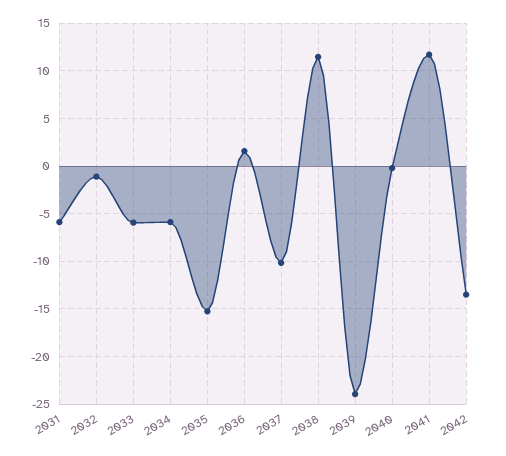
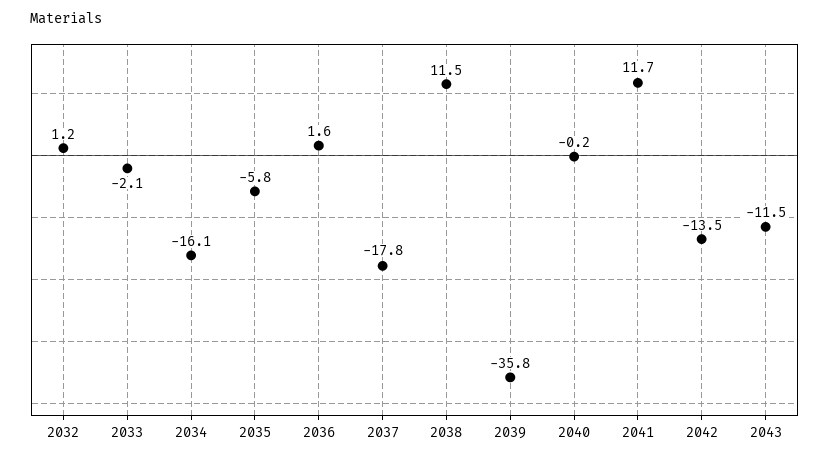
2031: -6 -> none
2032: -1 -> 1.2
2033: -6 -> -2.1
2034: -6 -> -16.1
2035: -15 -> -5.8
2037: -10 -> -17.8
2039: -24 -> -35.8
2043: none -> -11.5

